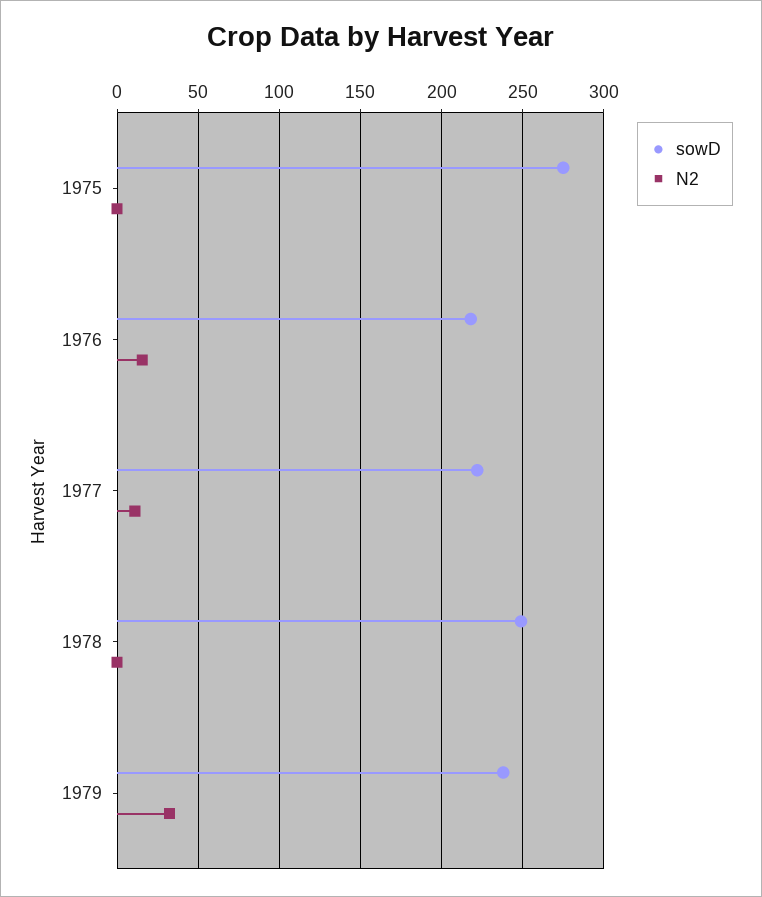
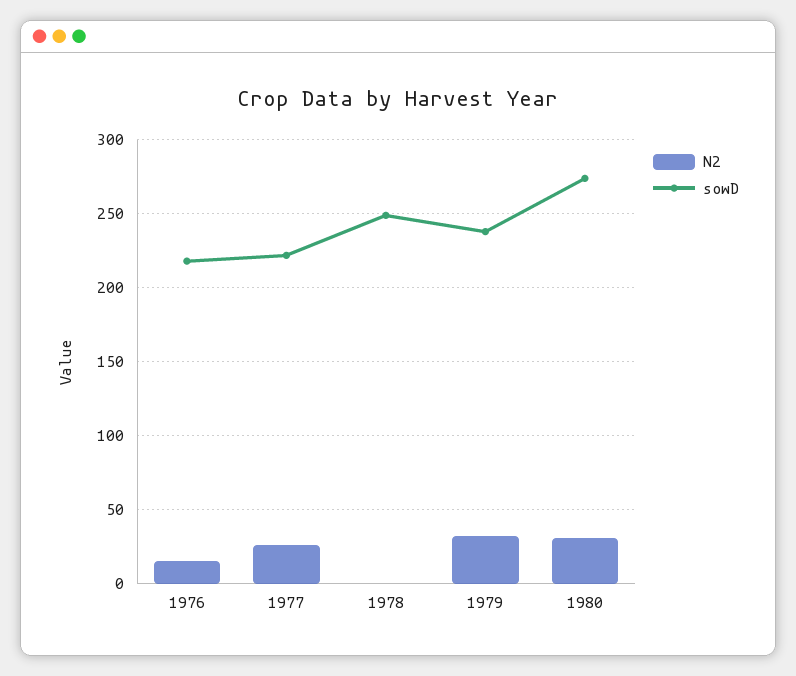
sowD, 1975: 275 -> none
N2, 1975: 0 -> none
N2, 1977: 10 -> 25
N2, 1980: none -> 30
sowD, 1980: none -> 275

